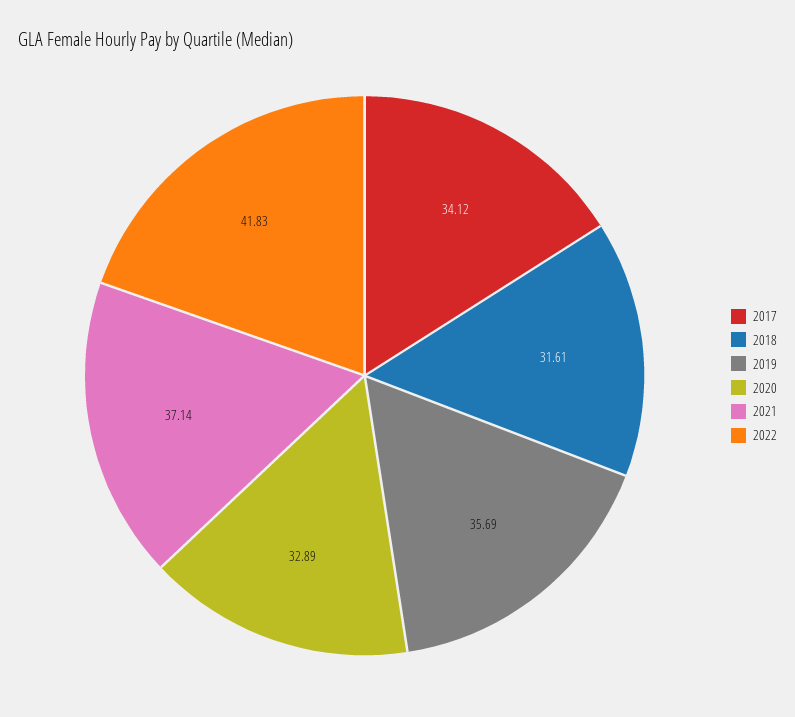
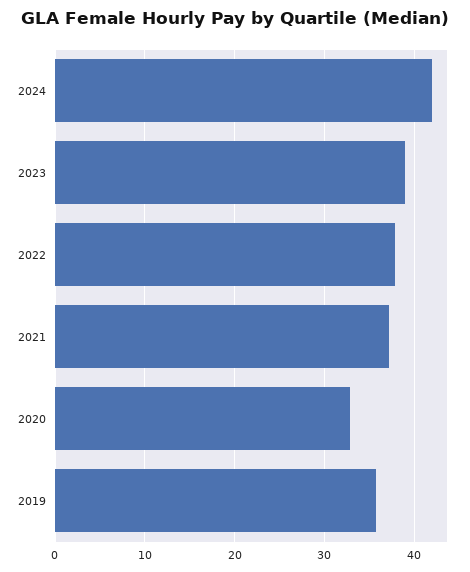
2017: 34.12 -> none
2018: 31.61 -> none
2022: 41.83 -> 38
2024: none -> 42
2023: none -> 39

